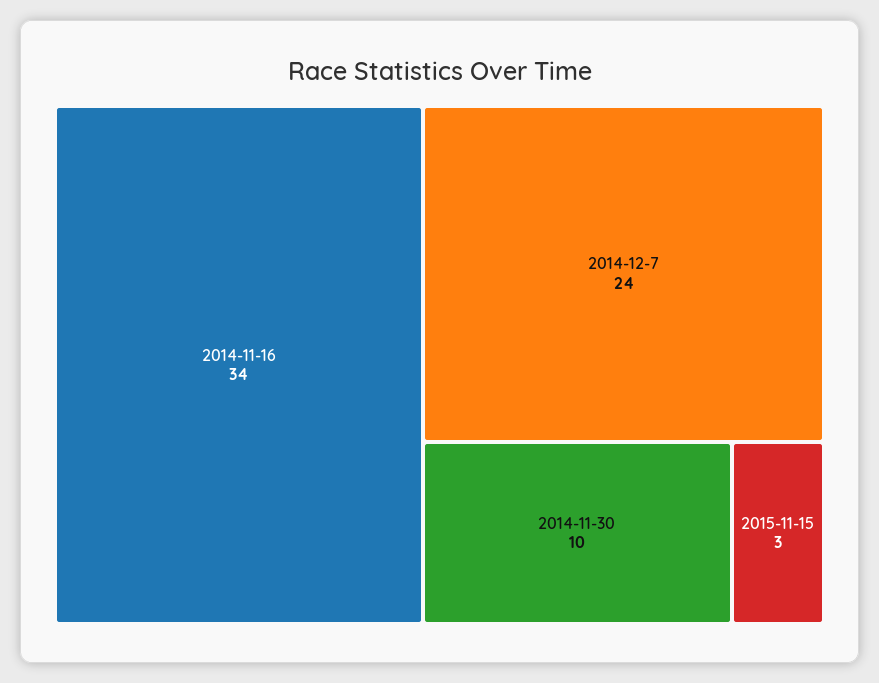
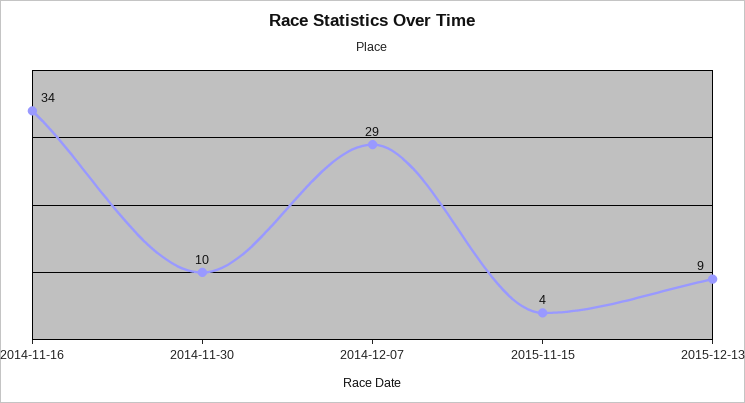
2014-12-7: 24 -> 29
2015-11-15: 3 -> 4
2015-12-13: none -> 9

